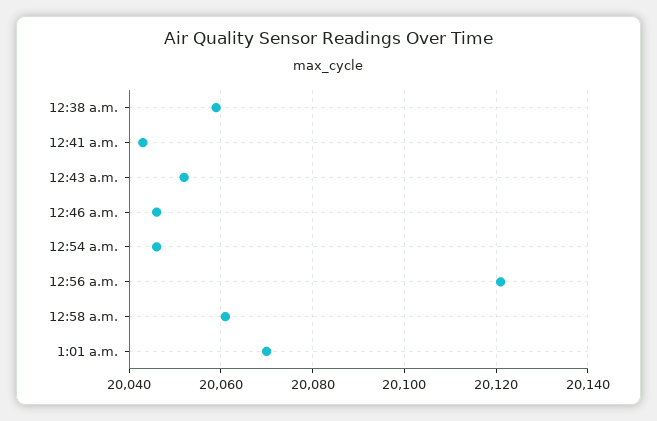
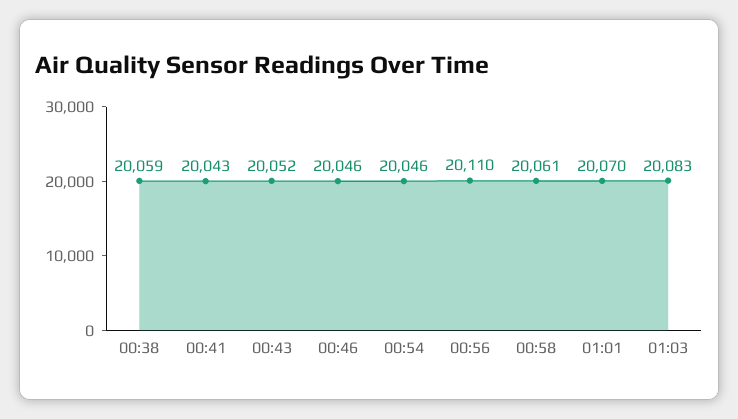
12:56 a.m.: 20120 -> 20110
01:03: none -> 20083

